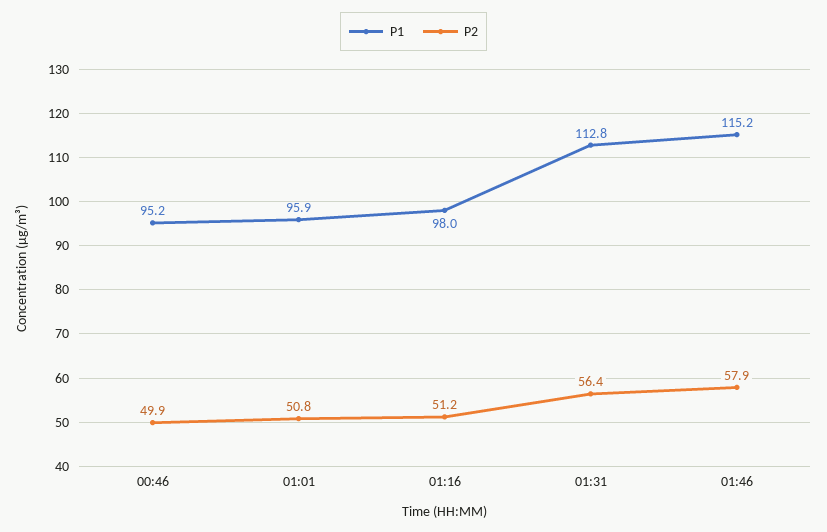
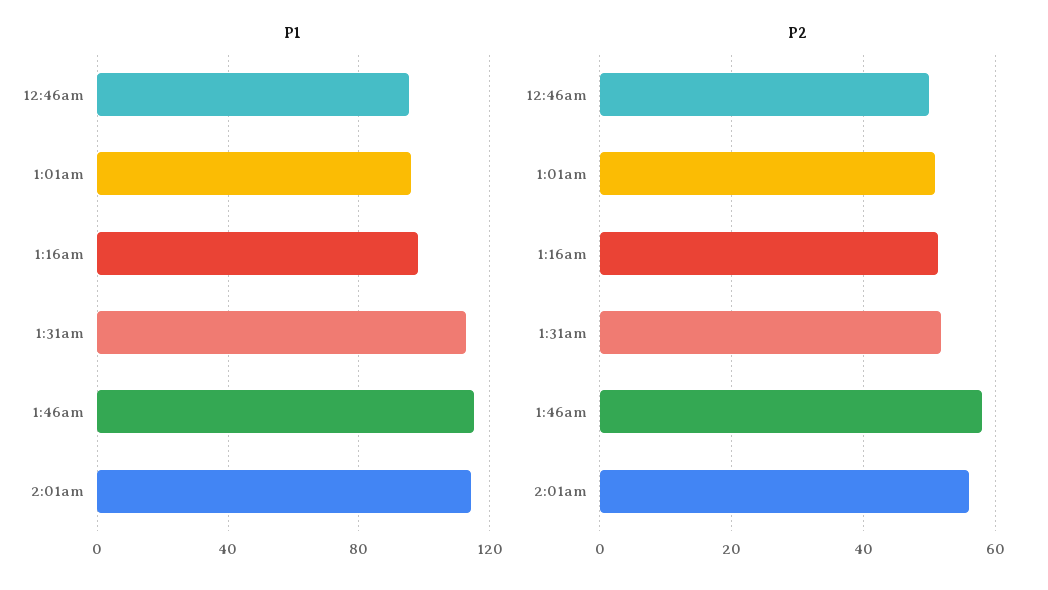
P2, 01:31: 56.4 -> 52
P1, 2:01am: none -> 115
P2, 2:01am: none -> 56

